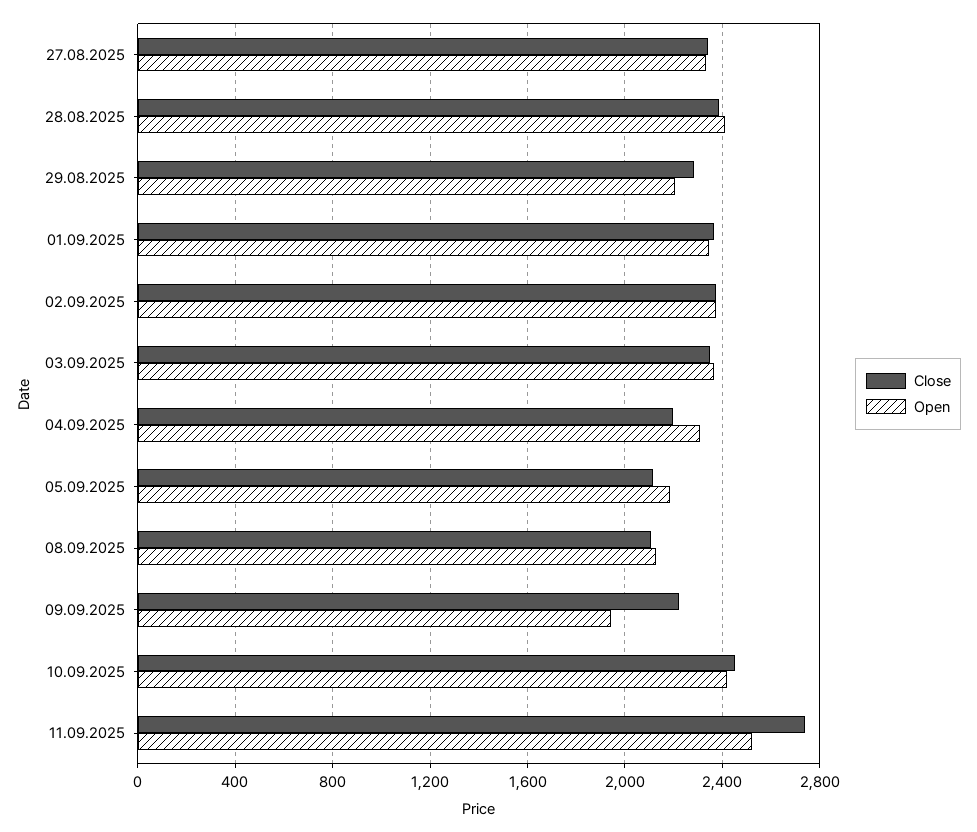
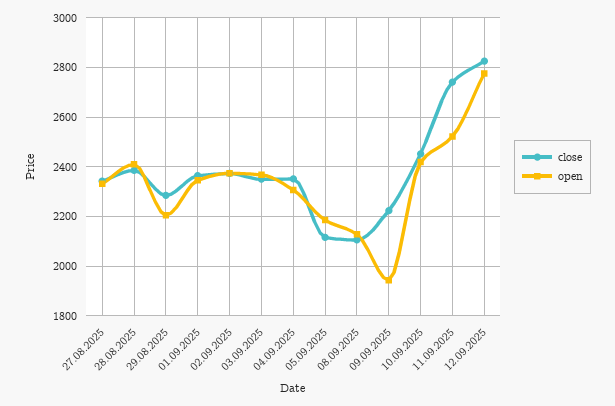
Close, 04.09.2025: 2200 -> 2350
Close, 12.09.2025: none -> 2825
Open, 12.09.2025: none -> 2775

